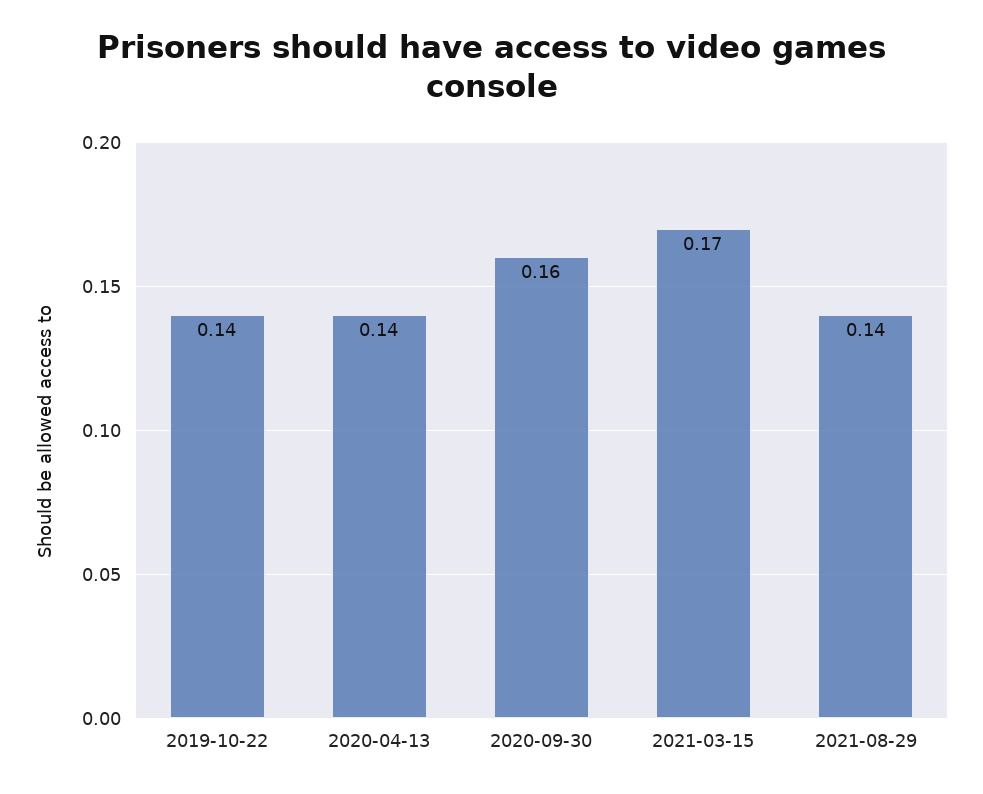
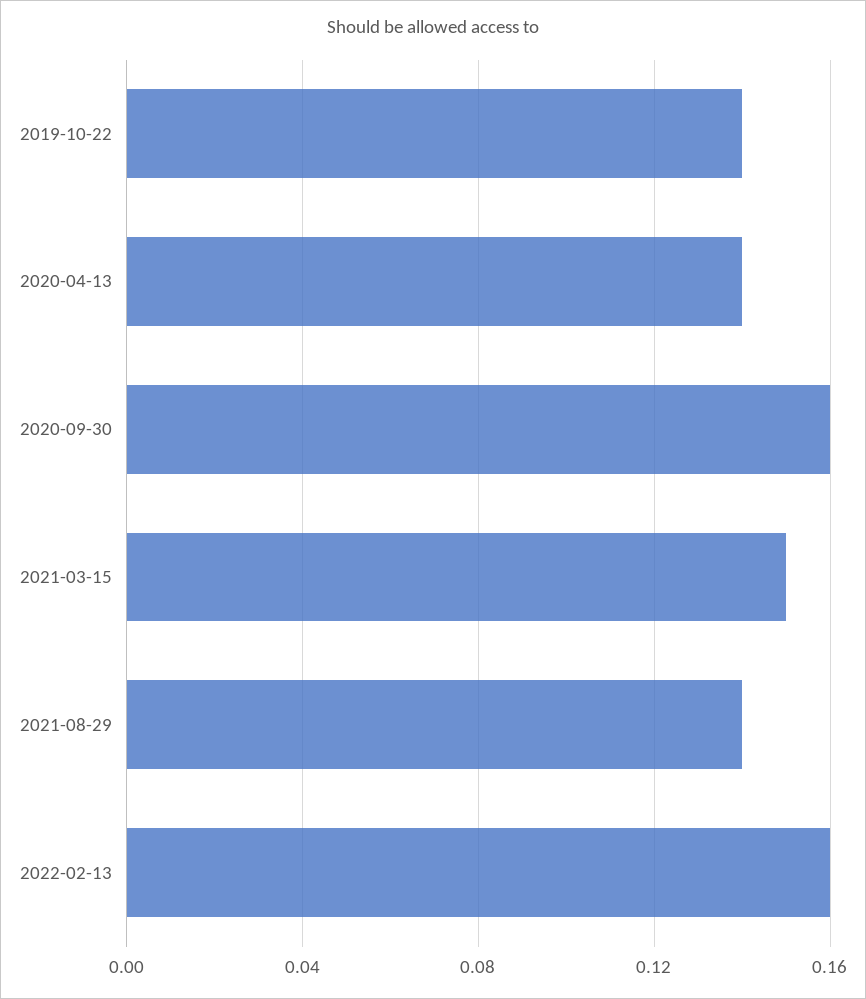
2021-03-15: 0.17 -> 0.15
2022-02-13: none -> 0.16

